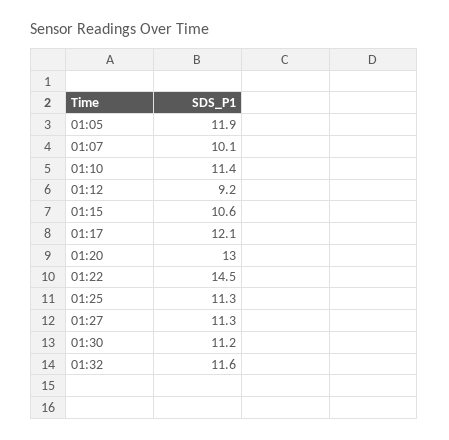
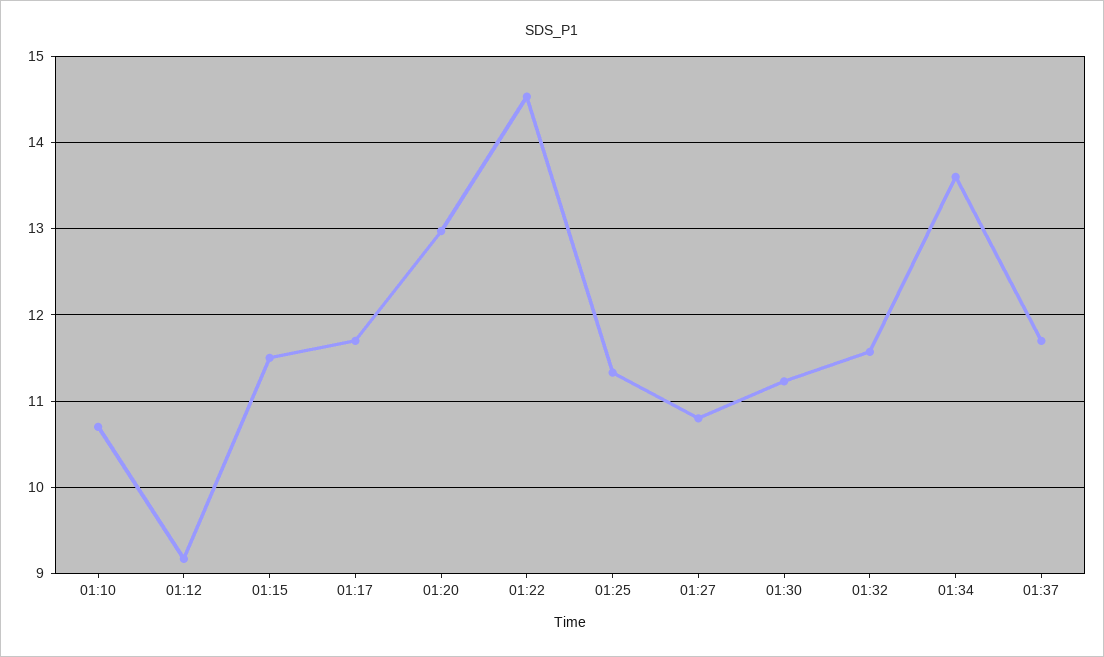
01:05: 11.9 -> none
01:07: 10.1 -> none
01:10: 11.4 -> 10.7
01:15: 10.6 -> 11.5
01:17: 12.1 -> 11.7
01:27: 11.3 -> 10.8
01:34: none -> 13.6
01:37: none -> 11.7

